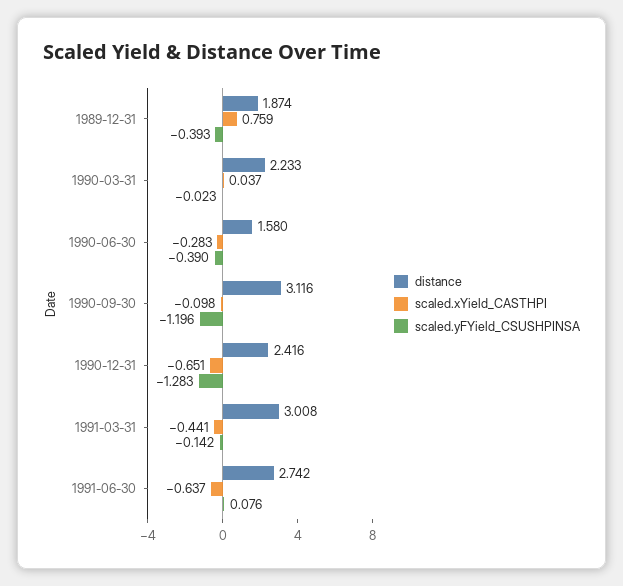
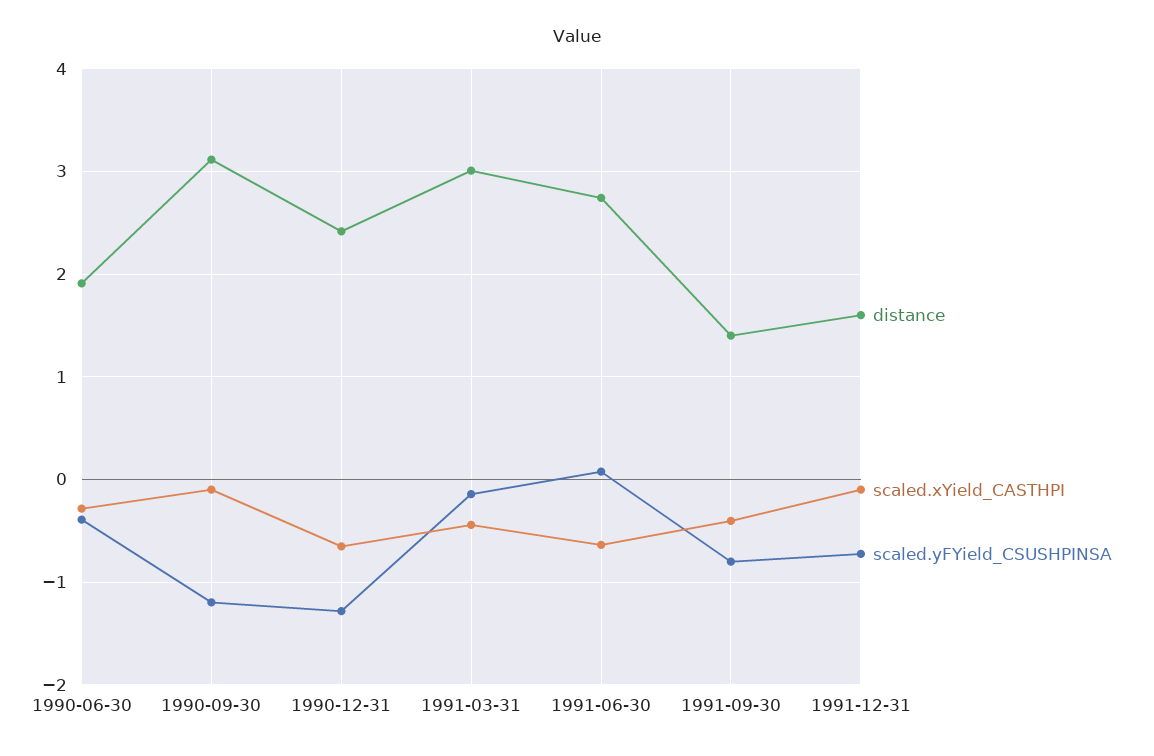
distance, 1989-12-31: 1.874 -> none
scaled.xYield_CASTHPI, 1989-12-31: 0.759 -> none
scaled.yFYield_CSUSHPINSA, 1989-12-31: -0.393 -> none
distance, 1990-03-31: 2.233 -> none
scaled.xYield_CASTHPI, 1990-03-31: 0.037 -> none
scaled.yFYield_CSUSHPINSA, 1990-03-31: -0.023 -> none
distance, 1990-06-30: 1.58 -> 1.9
distance, 1991-09-30: none -> 1.4
scaled.xYield_CASTHPI, 1991-09-30: none -> -0.4
scaled.yFYield_CSUSHPINSA, 1991-09-30: none -> -0.8
distance, 1991-12-31: none -> 1.6
scaled.xYield_CASTHPI, 1991-12-31: none -> -0.1
scaled.yFYield_CSUSHPINSA, 1991-12-31: none -> -0.7

